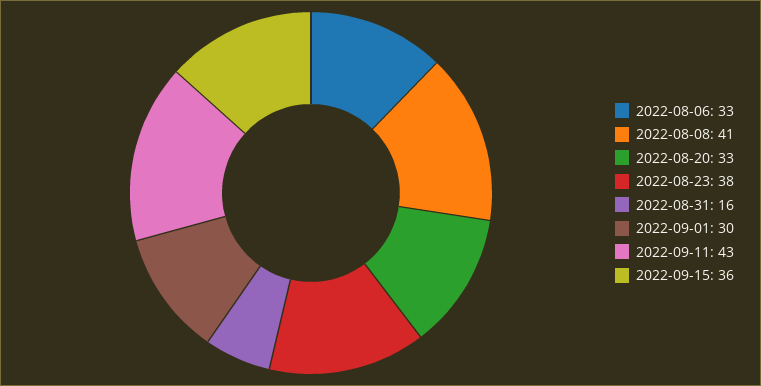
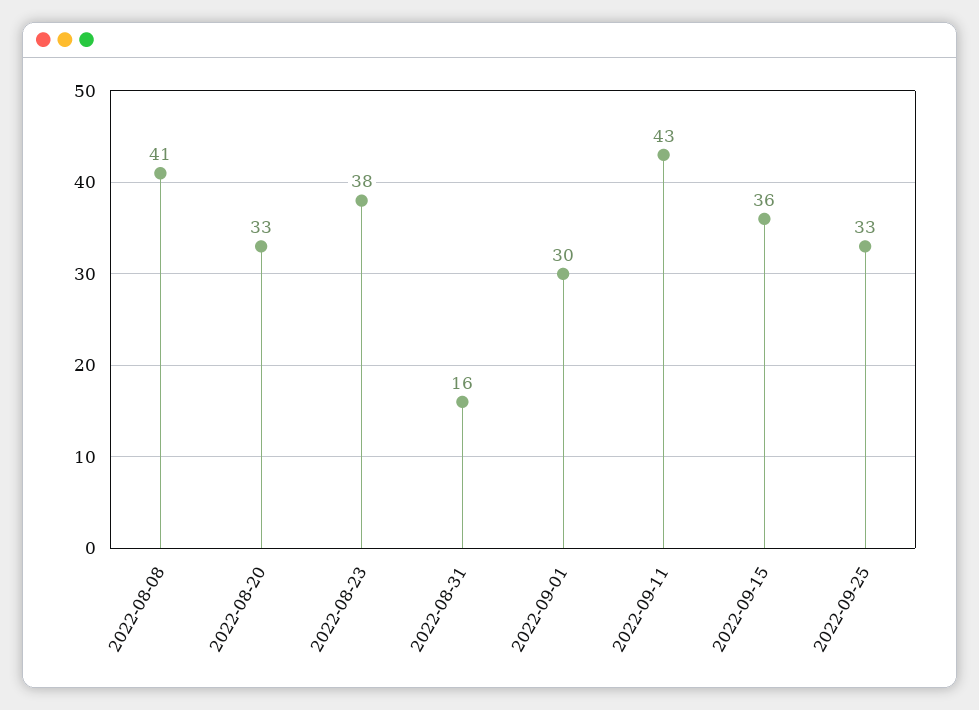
2022-08-06: 33 -> none
2022-09-25: none -> 33

